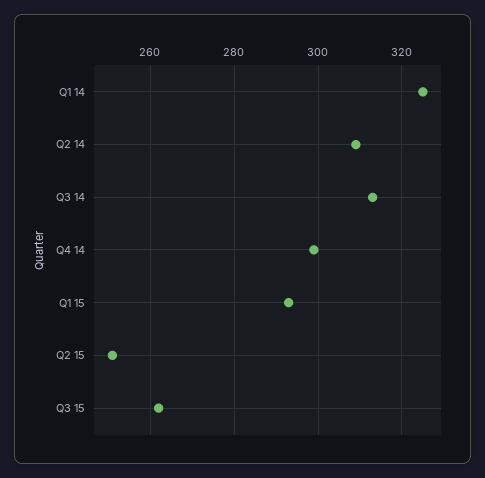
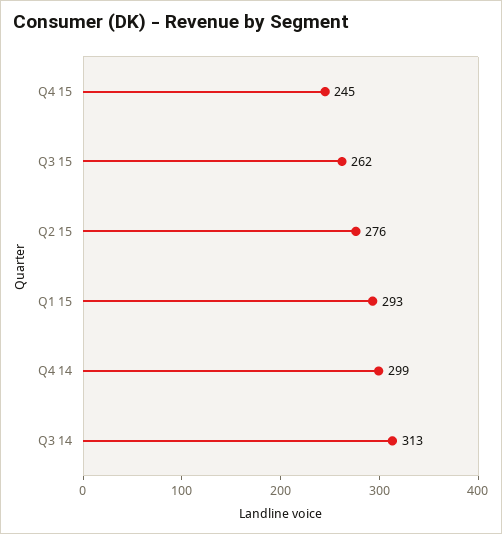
Q1 14: 325 -> none
Q2 14: 310 -> none
Q2 15: 250 -> 276
Q4 15: none -> 245

